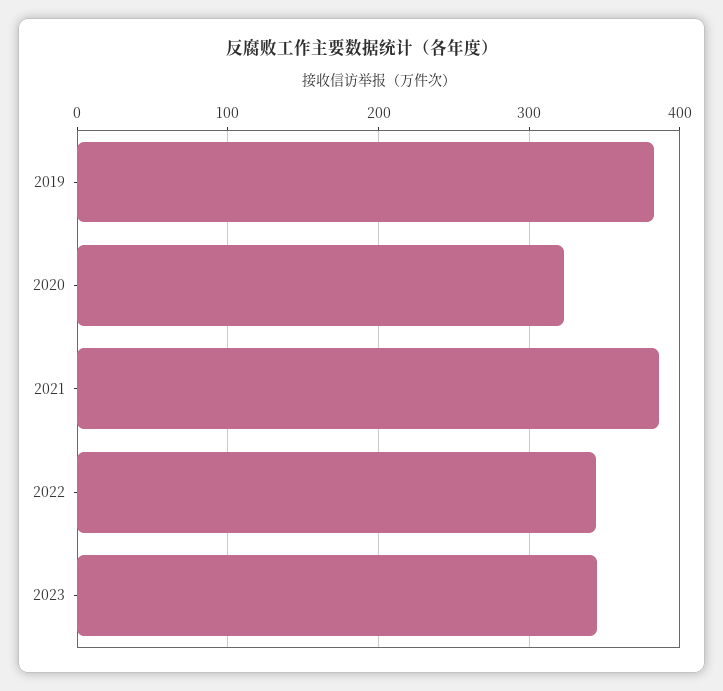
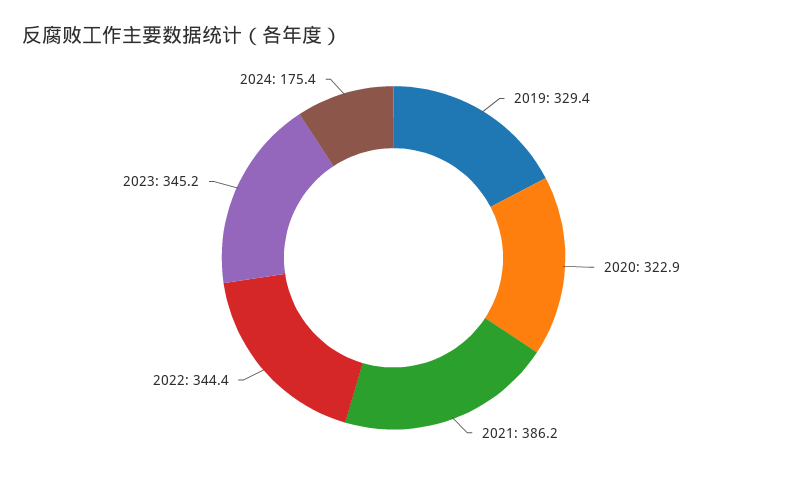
2019: 380 -> 329.4
2024: none -> 175.4

